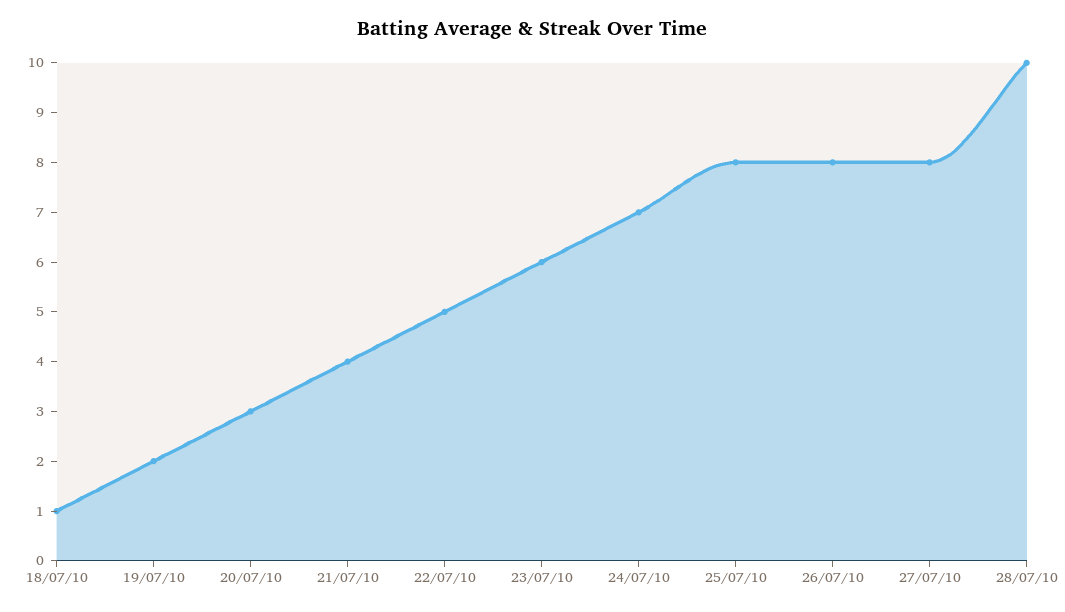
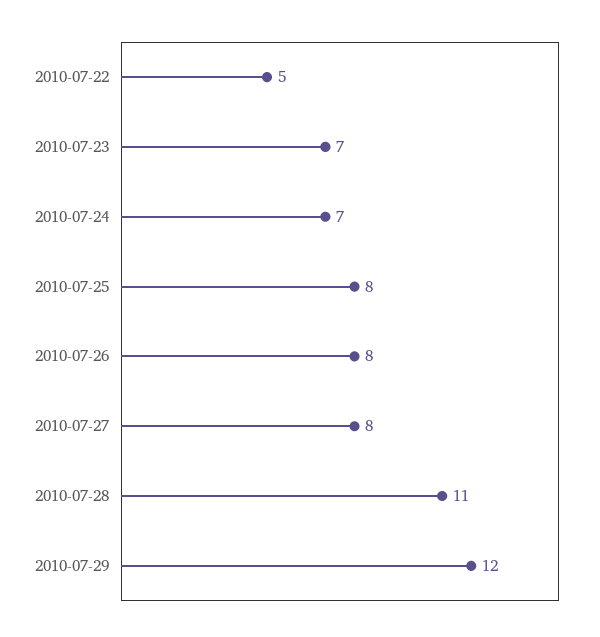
18/07/10: 1 -> none
19/07/10: 2 -> none
20/07/10: 3 -> none
21/07/10: 4 -> none
23/07/10: 6 -> 7
28/07/10: 10 -> 11
2010-07-29: none -> 12

